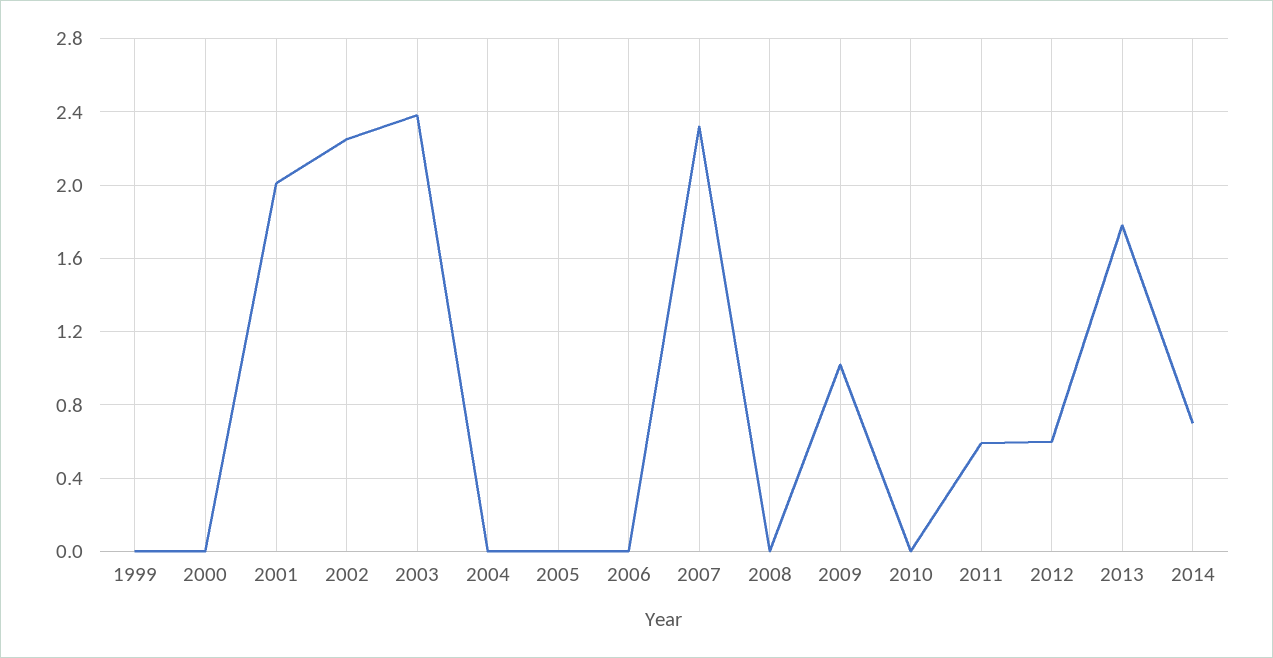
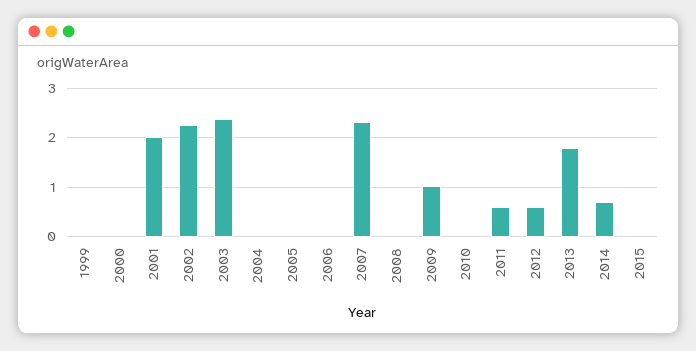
2015: none -> 0

